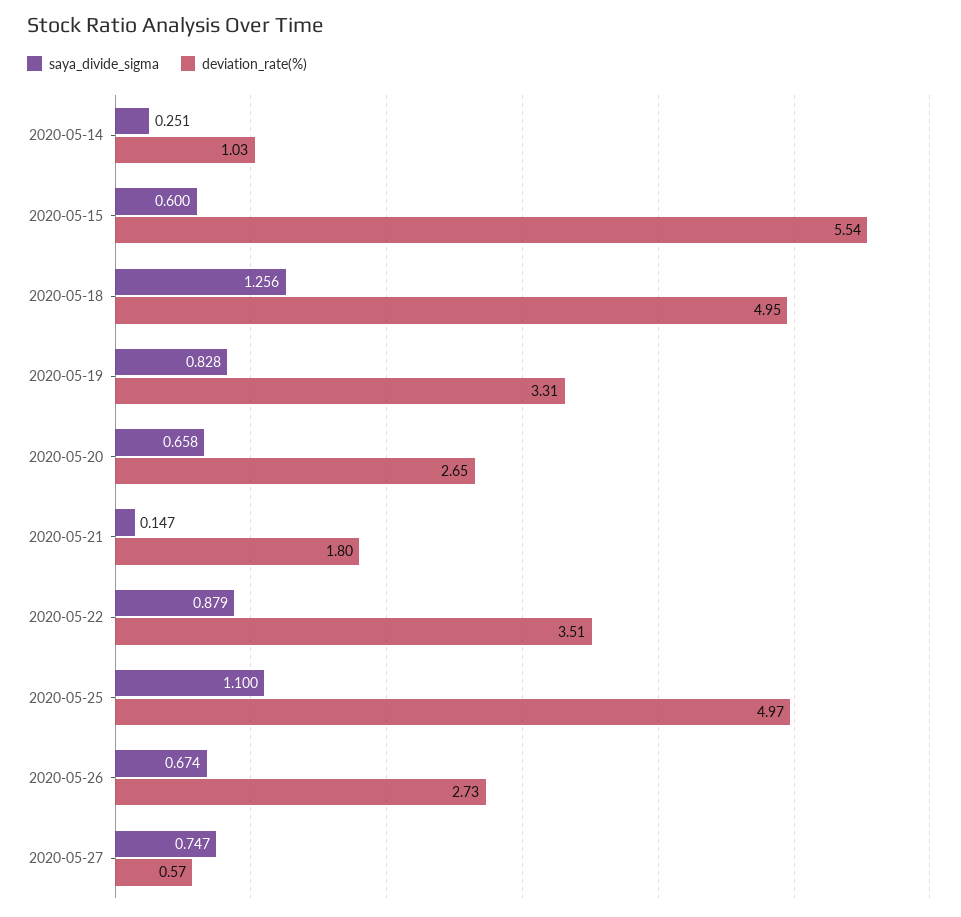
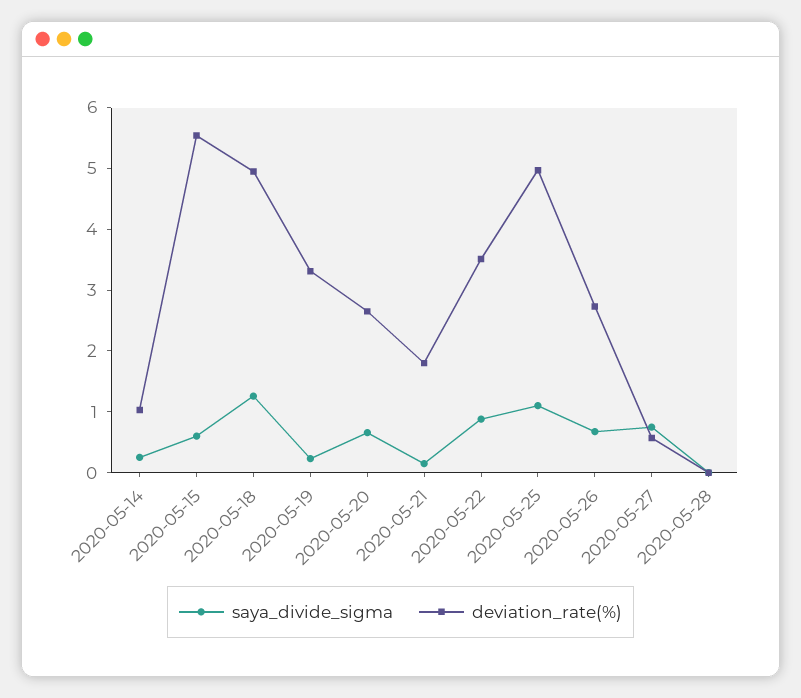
saya_divide_sigma, 2020-05-19: 0.828 -> 0.2
saya_divide_sigma, 2020-05-28: none -> 0
deviation_rate(%), 2020-05-28: none -> 0

